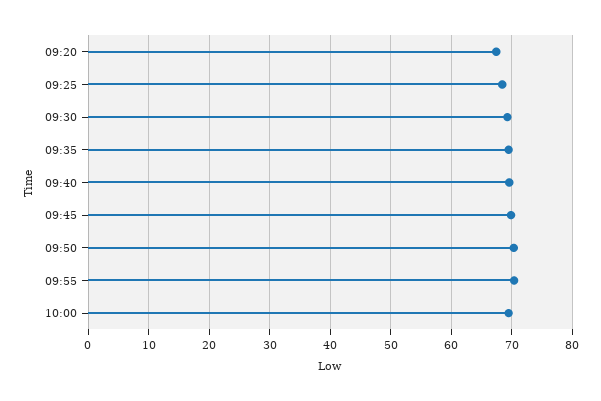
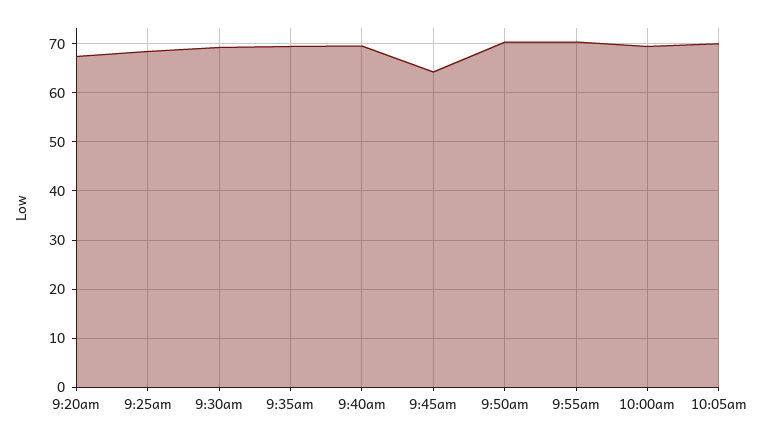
09:45: 70 -> 64
10:05am: none -> 70

